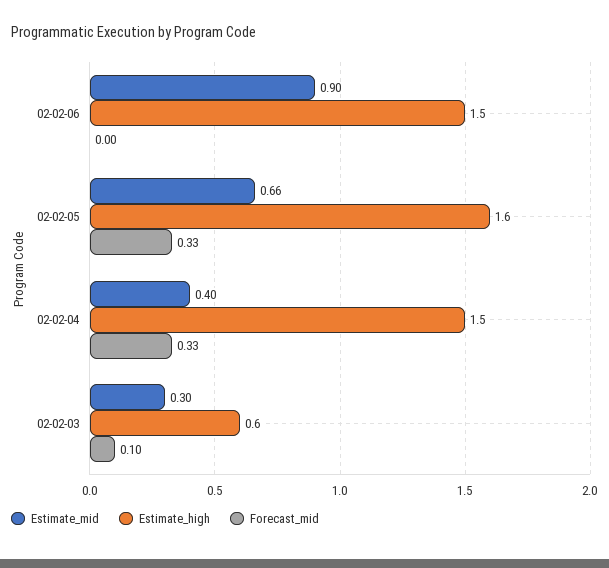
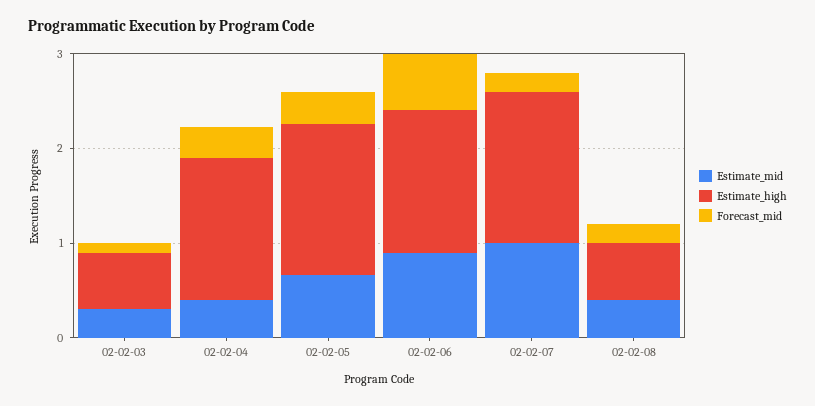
Forecast_mid, 02-02-06: 0 -> 0.6
Estimate_mid, 02-02-07: none -> 1
Estimate_high, 02-02-07: none -> 1.6
Forecast_mid, 02-02-07: none -> 0.2
Estimate_mid, 02-02-08: none -> 0.4
Estimate_high, 02-02-08: none -> 0.6
Forecast_mid, 02-02-08: none -> 0.2

